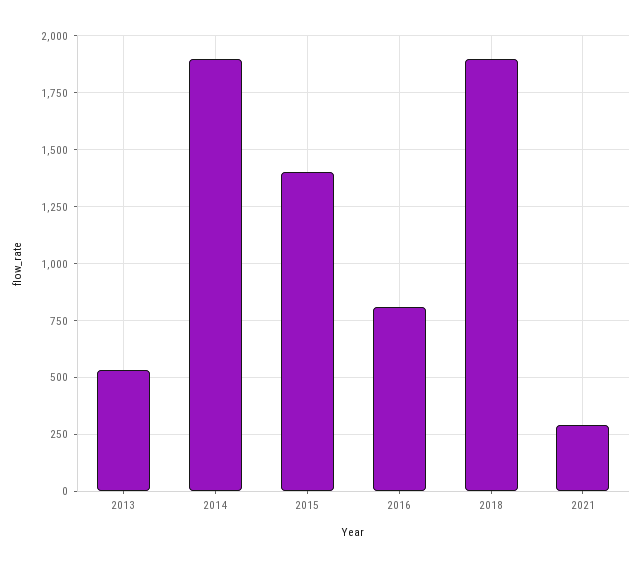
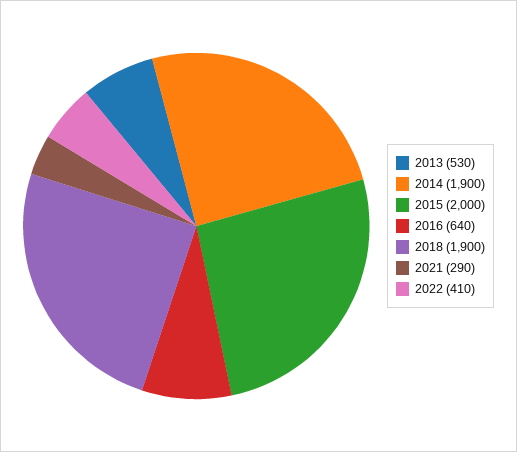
2015: 1400 -> 2000
2016: 800 -> 640
2022: none -> 410

